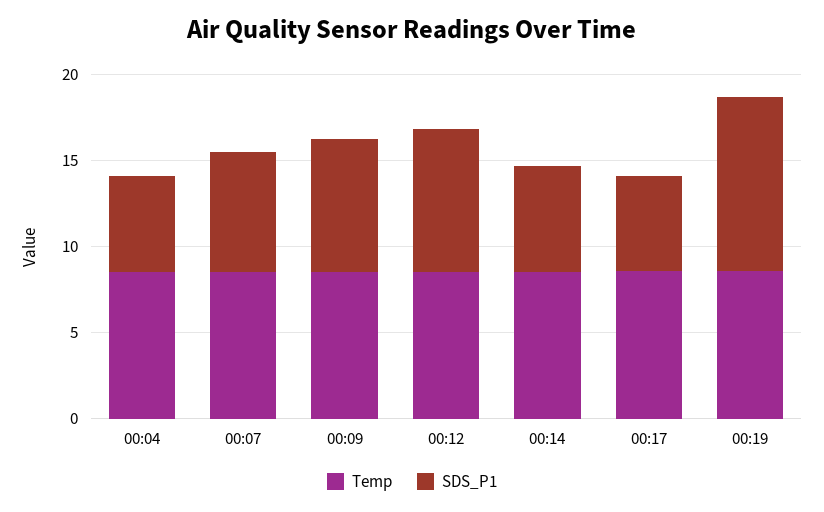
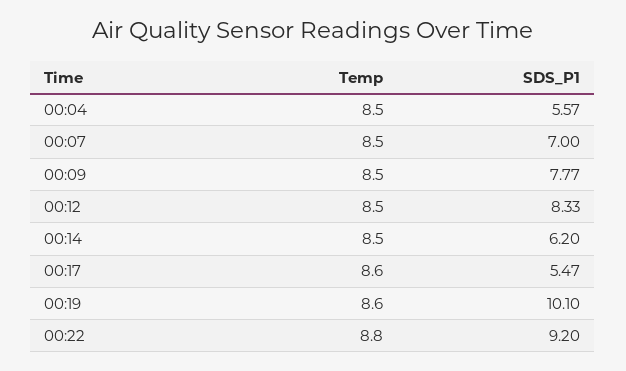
Temp, 00:22: none -> 8.8
SDS_P1, 00:22: none -> 9.2

